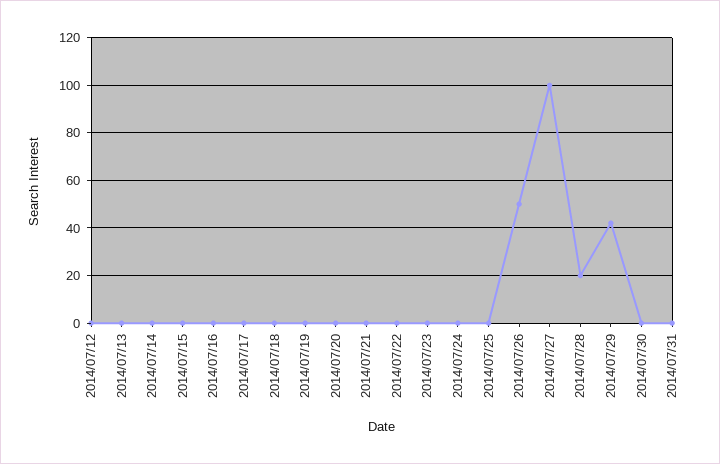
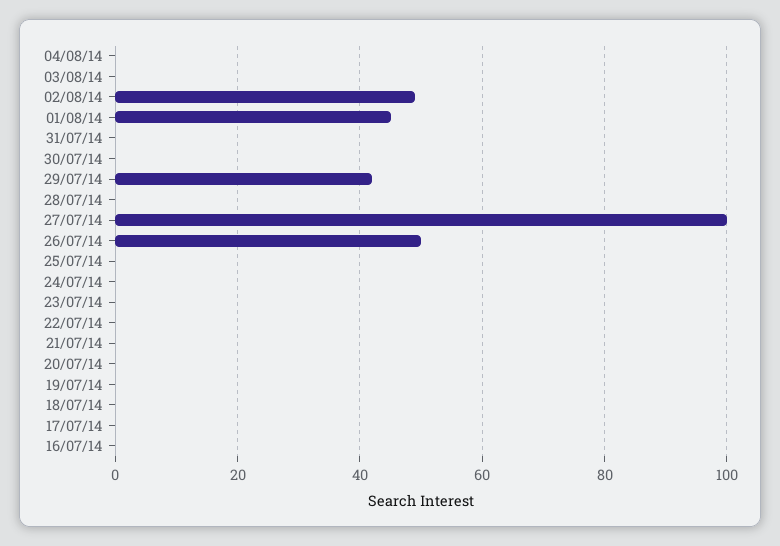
2014/07/12: 0 -> none
2014/07/13: 0 -> none
2014/07/14: 0 -> none
2014/07/15: 0 -> none
2014/07/28: 20 -> 0
04/08/14: none -> 0
03/08/14: none -> 0
02/08/14: none -> 50
01/08/14: none -> 45

